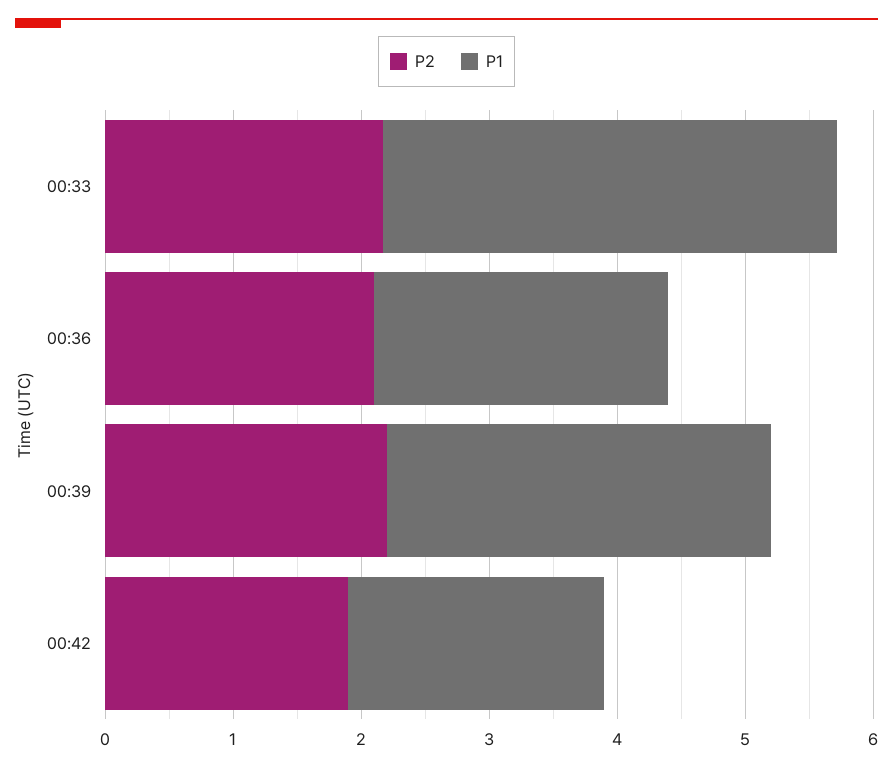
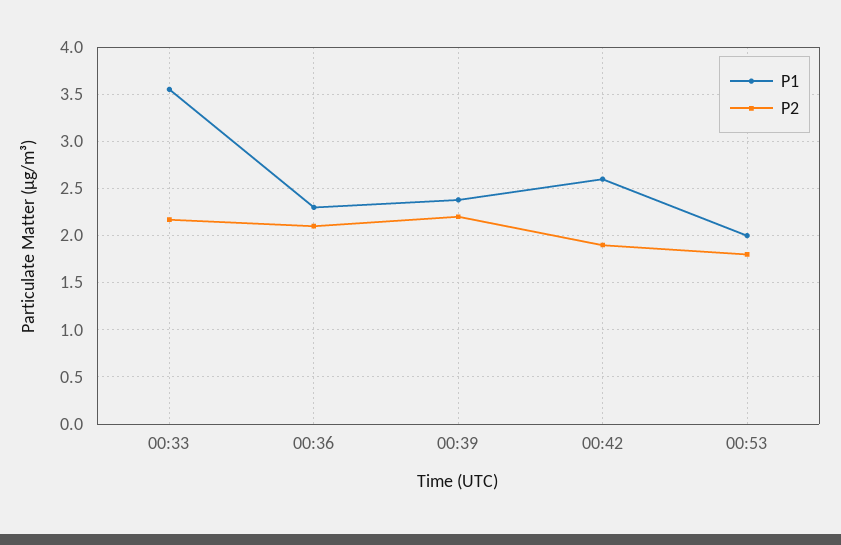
P1, 00:39: 3 -> 2.4
P1, 00:42: 2 -> 2.6
P1, 00:53: none -> 2
P2, 00:53: none -> 1.8

